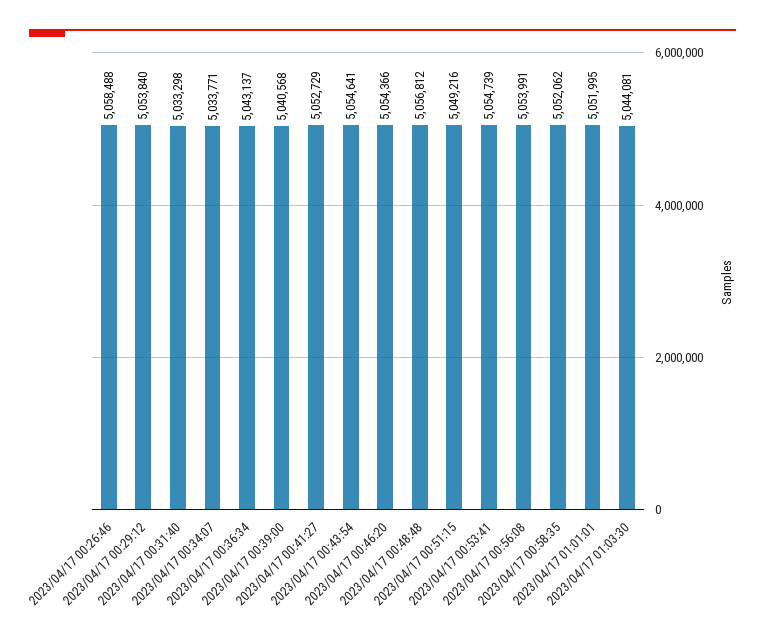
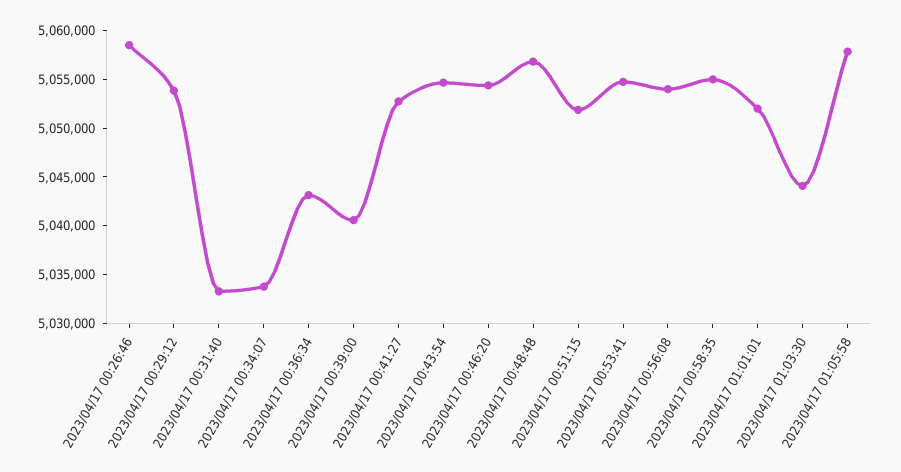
2023/04/17 00:51:15: 5049216 -> 5052000
2023/04/17 00:58:35: 5052062 -> 5055000
2023/04/17 01:05:58: none -> 5058000

